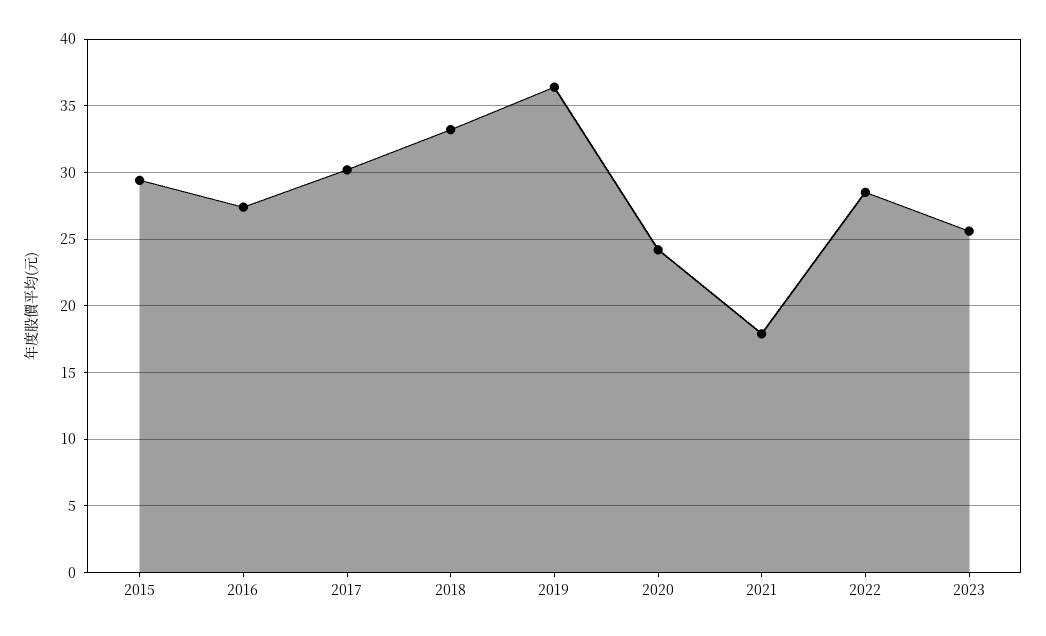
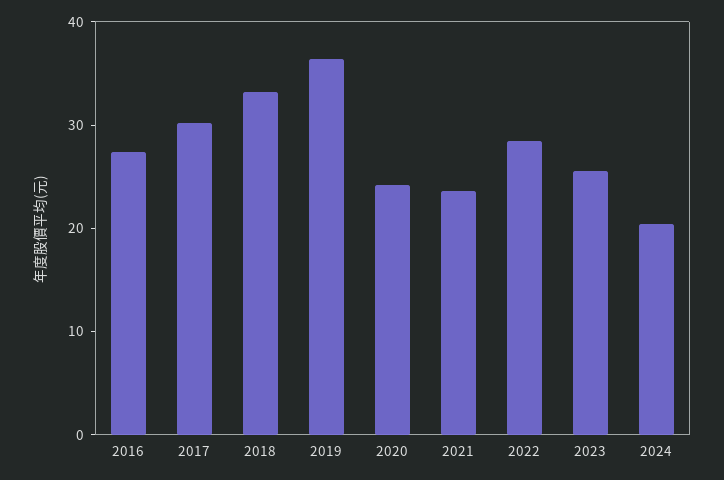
2015: 29.5 -> none
2021: 18 -> 24
2024: none -> 20

